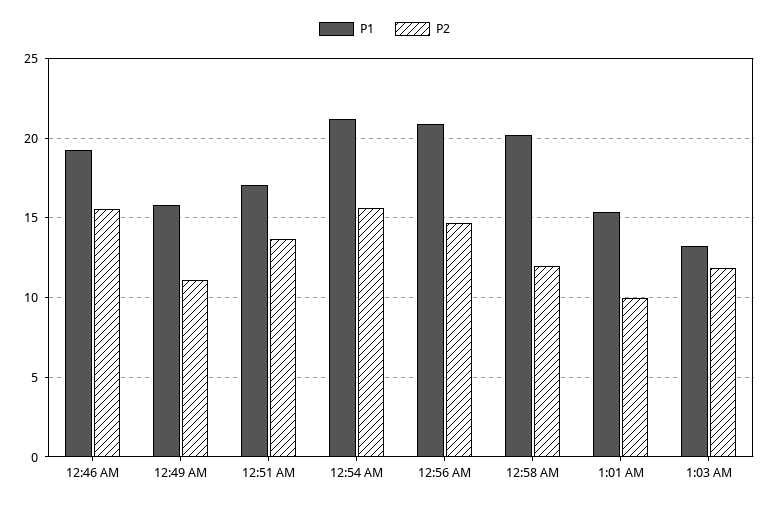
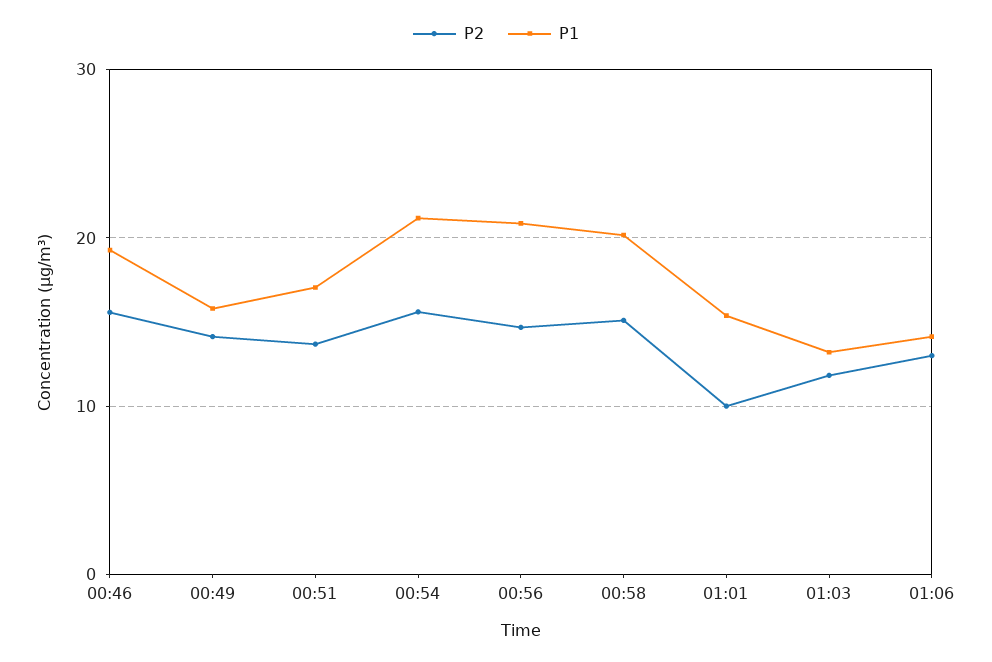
P2, 12:49 AM: 11 -> 14
P2, 12:58 AM: 12 -> 15
P2, 01:06: none -> 13
P1, 01:06: none -> 14

